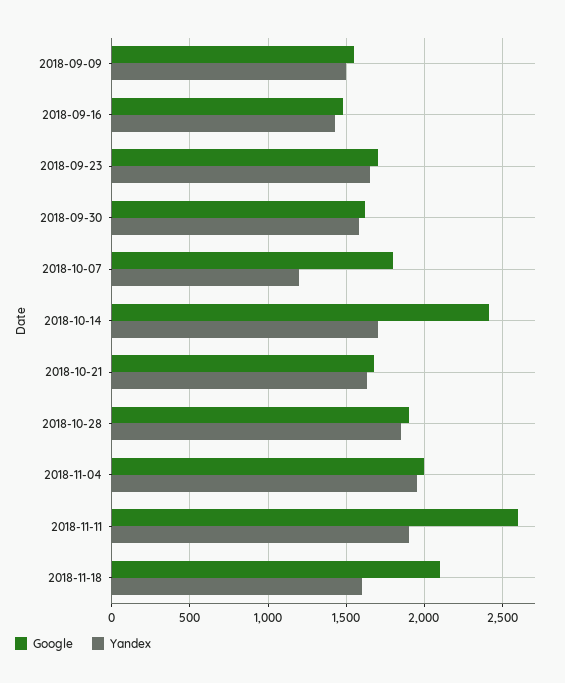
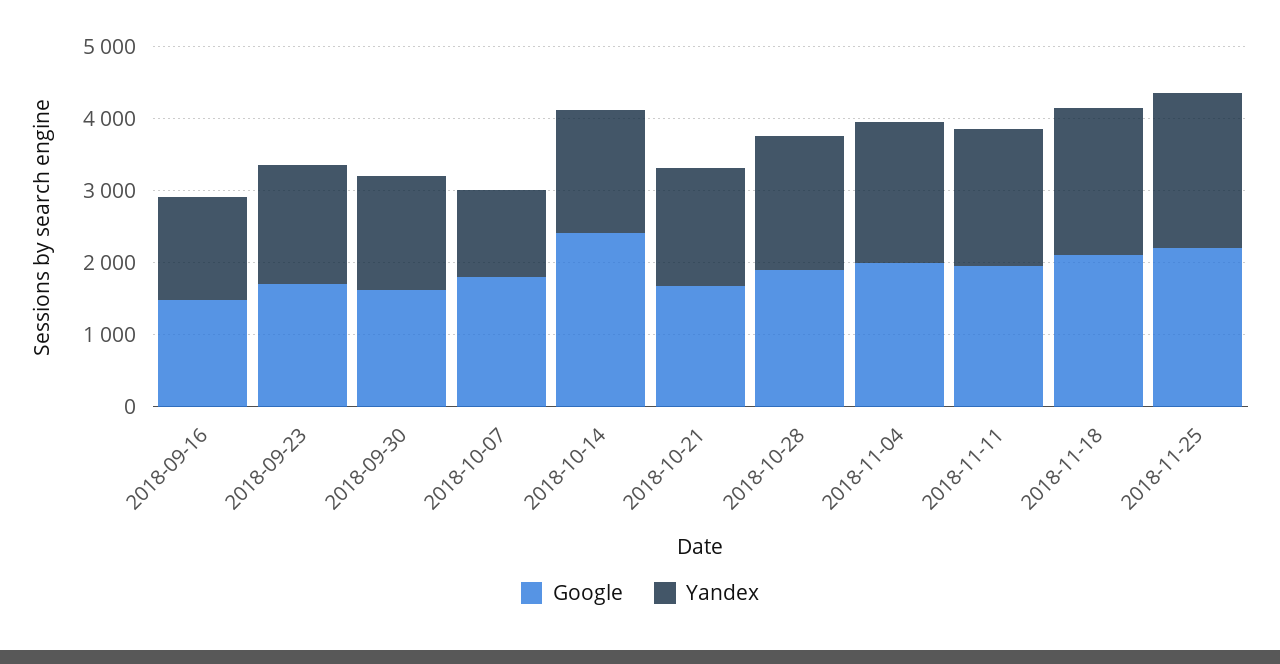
Google, 2018-09-09: 1550 -> none
Yandex, 2018-09-09: 1500 -> none
Google, 2018-11-11: 2600 -> 2000
Yandex, 2018-11-18: 1600 -> 2000
Google, 2018-11-25: none -> 2200
Yandex, 2018-11-25: none -> 2200

